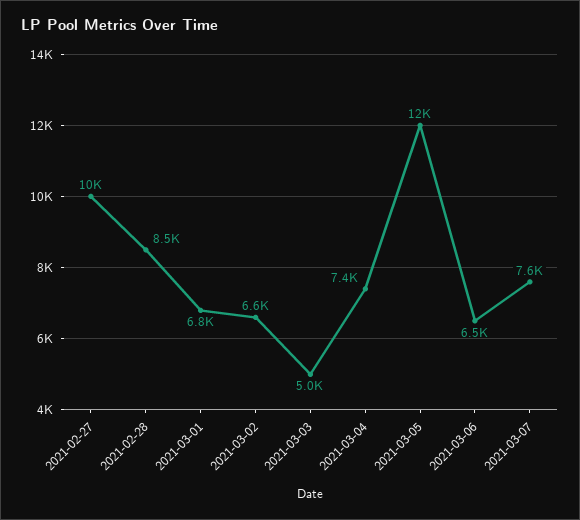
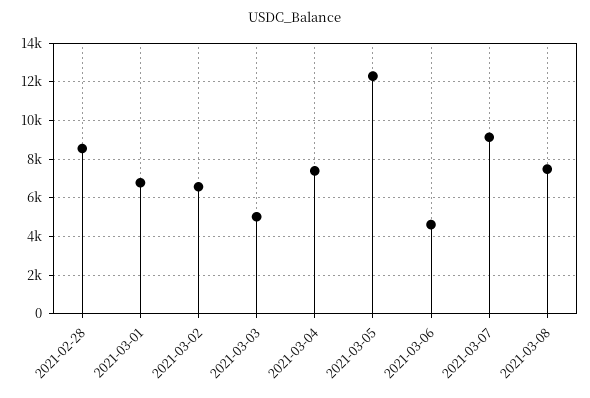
2021-02-27: 10000 -> none
2021-03-06: 6500 -> 4500
2021-03-07: 7600 -> 9000
2021-03-08: none -> 7500

